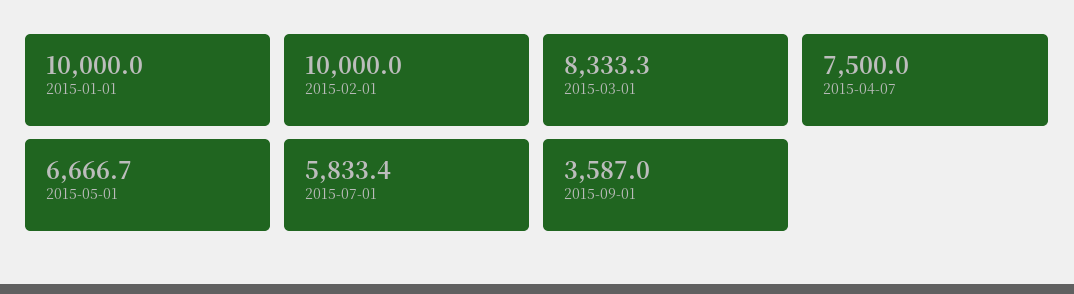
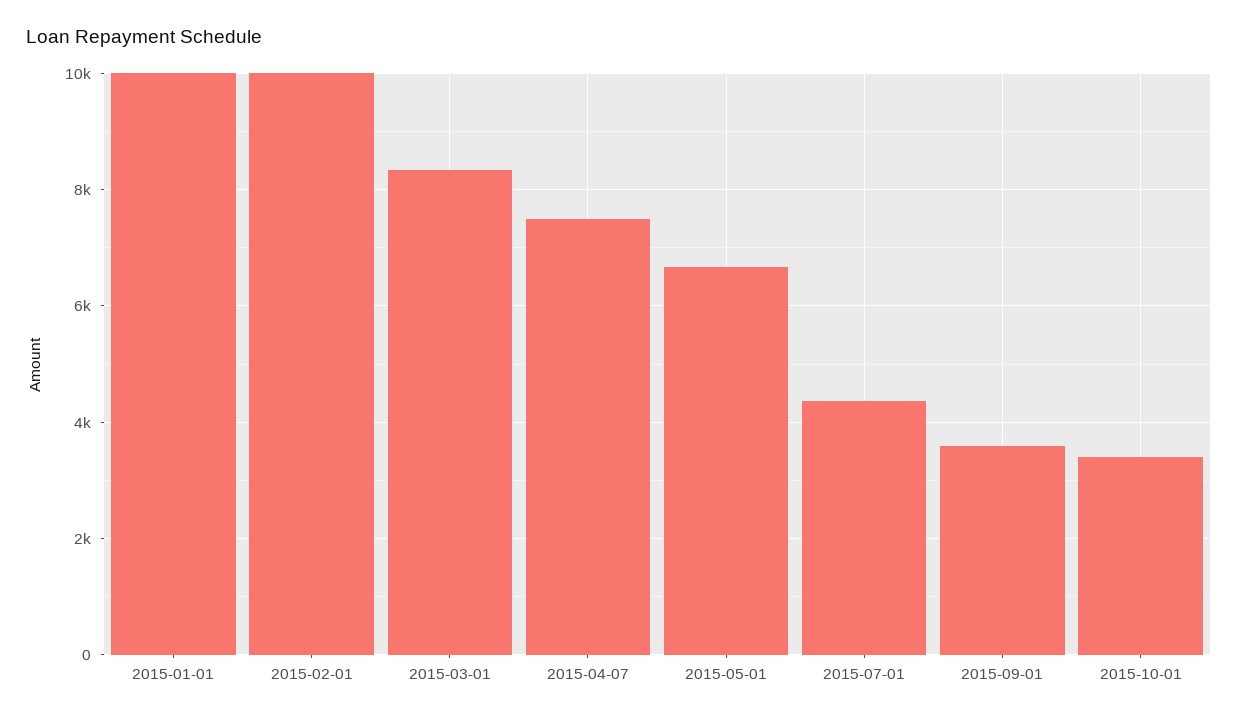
2015-07-01: 5833.4 -> 4400
2015-10-01: none -> 3400

